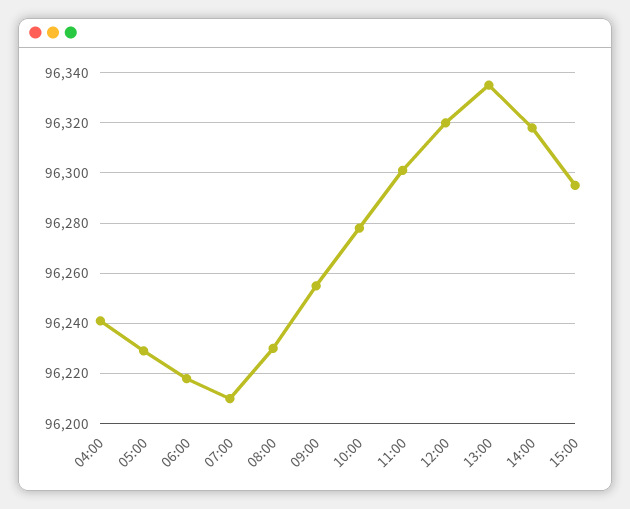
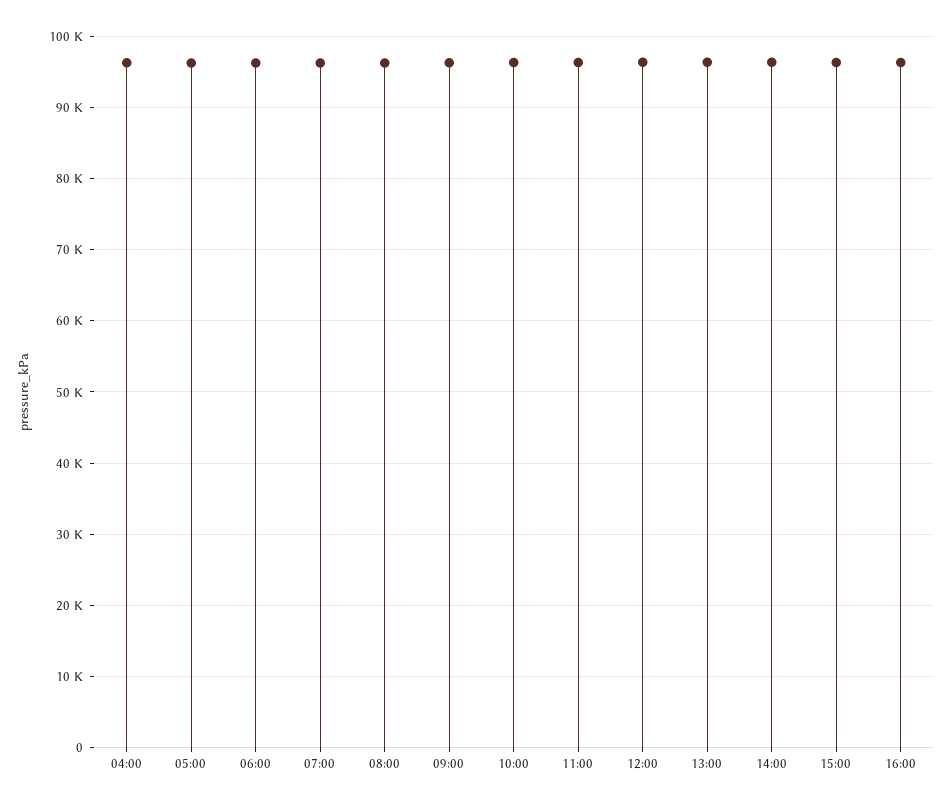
16:00: none -> 96000

